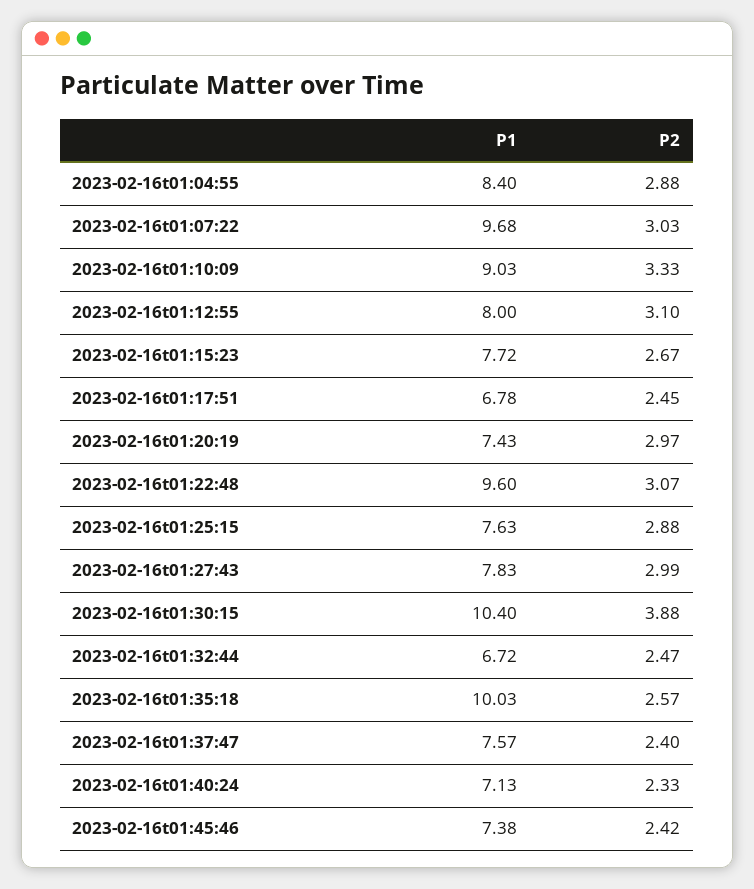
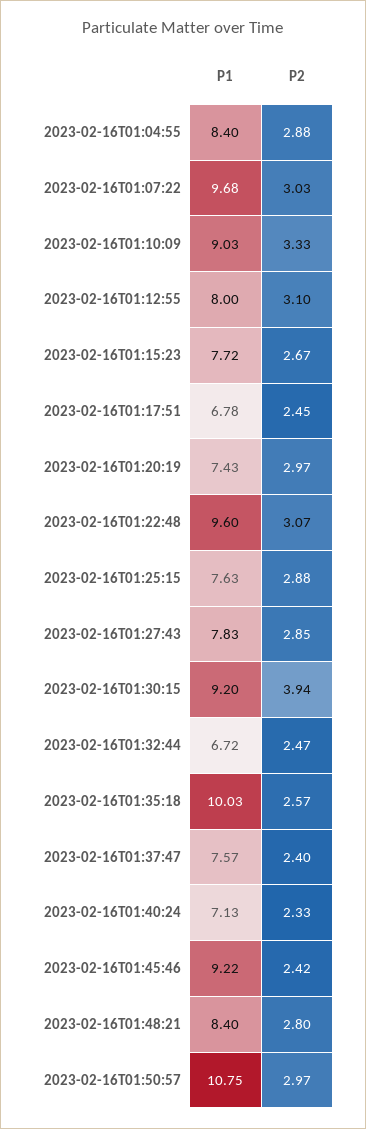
P2, 2023-02-16t01:27:43: 2.99 -> 2.85
P1, 2023-02-16t01:30:15: 10.4 -> 9.2
P2, 2023-02-16t01:30:15: 3.88 -> 3.94
P1, 2023-02-16t01:45:46: 7.38 -> 9.22
P1, 2023-02-16T01:48:21: none -> 8.4
P2, 2023-02-16T01:48:21: none -> 2.8
P1, 2023-02-16T01:50:57: none -> 10.75
P2, 2023-02-16T01:50:57: none -> 2.97

